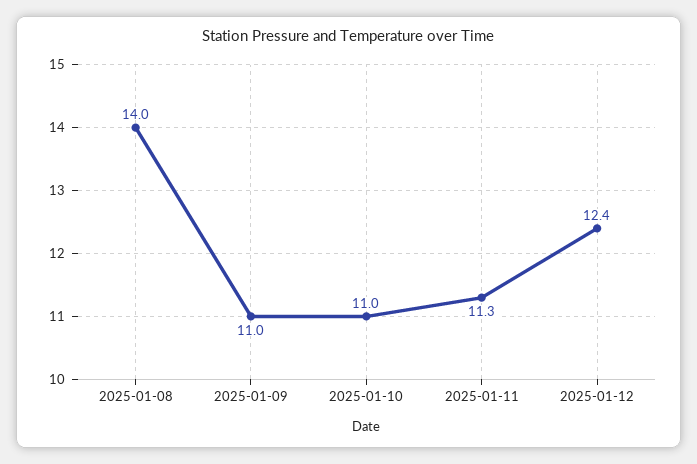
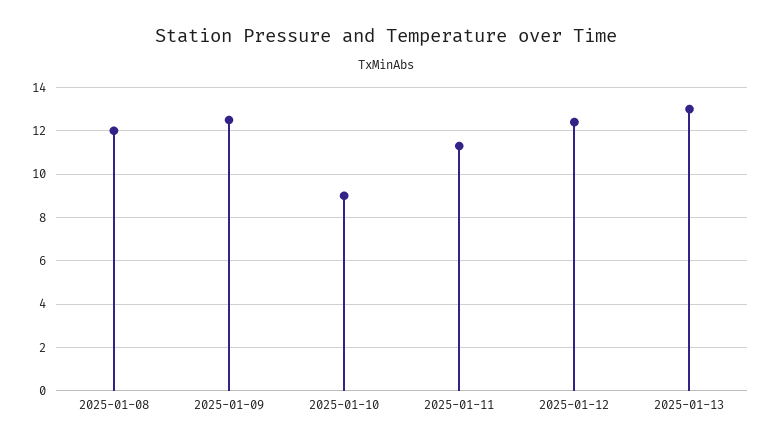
2025-01-08: 14 -> 12
2025-01-09: 11 -> 12.5
2025-01-10: 11 -> 9
2025-01-13: none -> 13

